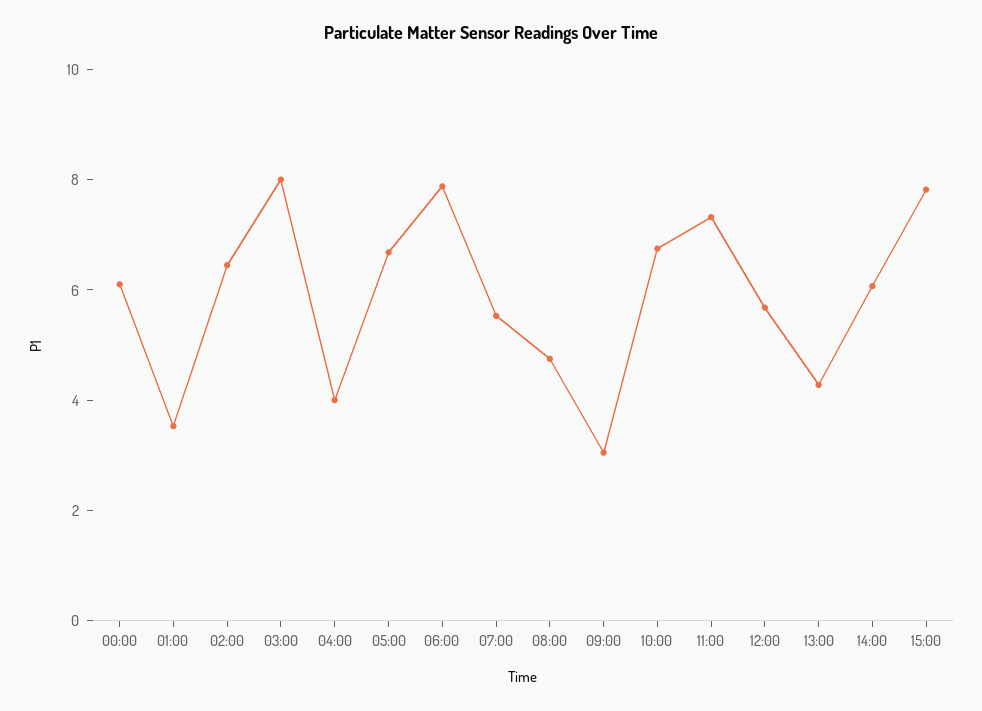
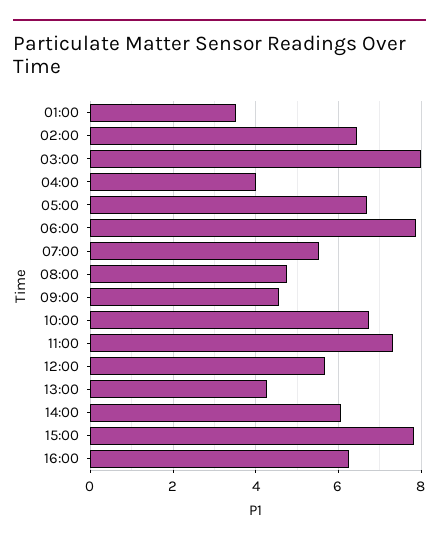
00:00: 6 -> none
09:00: 3 -> 4.6
16:00: none -> 6.2

